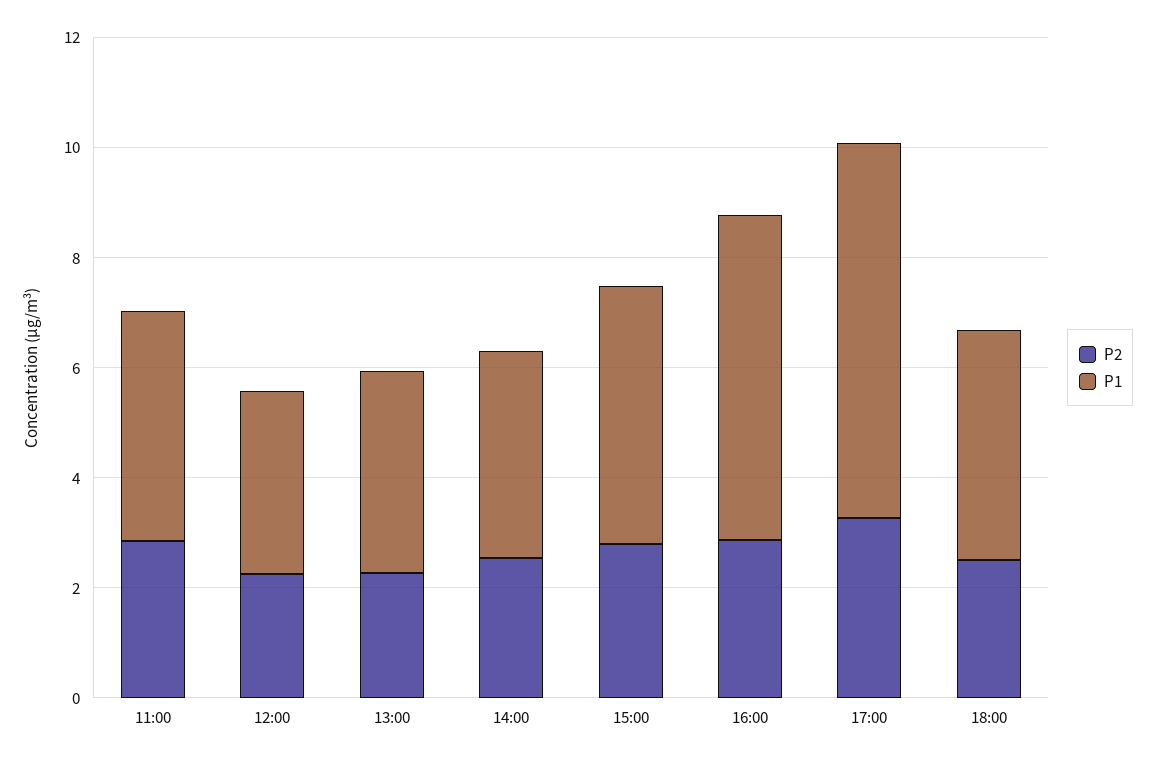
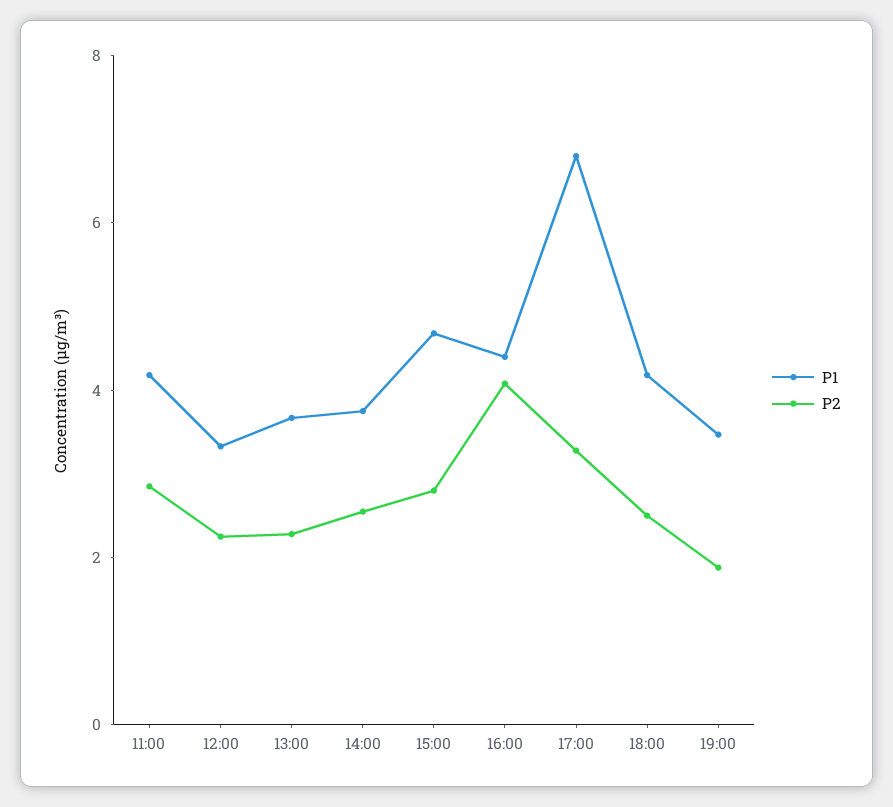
P2, 16:00: 3 -> 4
P1, 16:00: 6 -> 4.5
P1, 19:00: none -> 3.5
P2, 19:00: none -> 2

